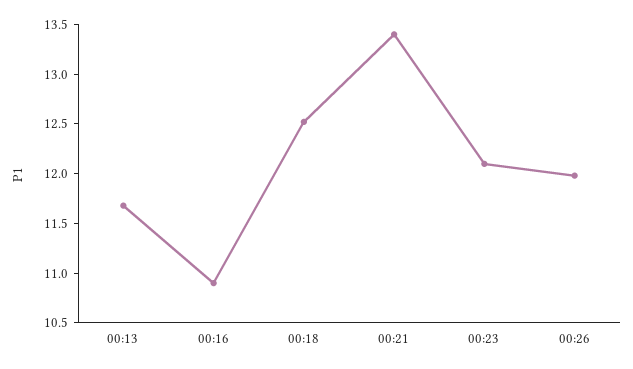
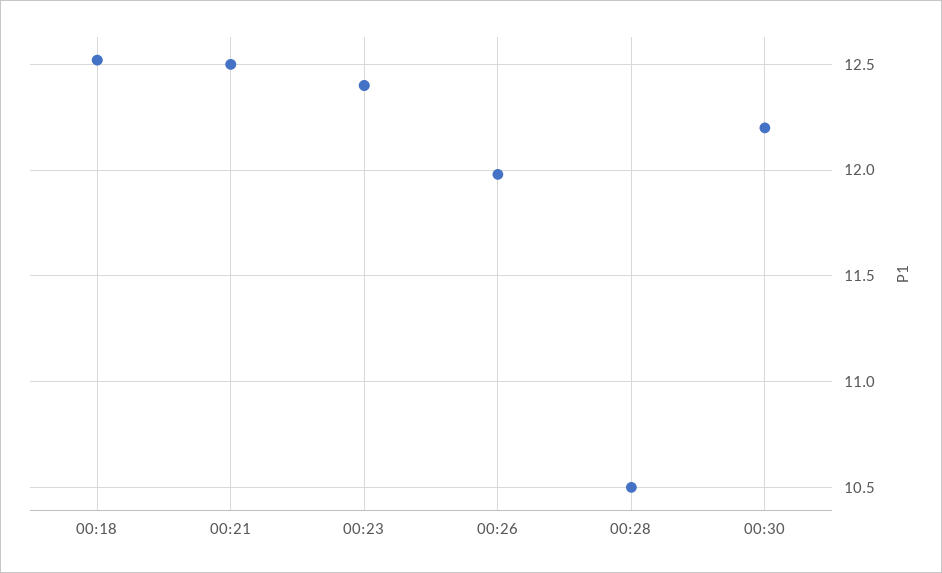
00:13: 11.7 -> none
00:16: 10.9 -> none
00:21: 13.4 -> 12.5
00:23: 12.1 -> 12.4
00:28: none -> 10.5
00:30: none -> 12.2

